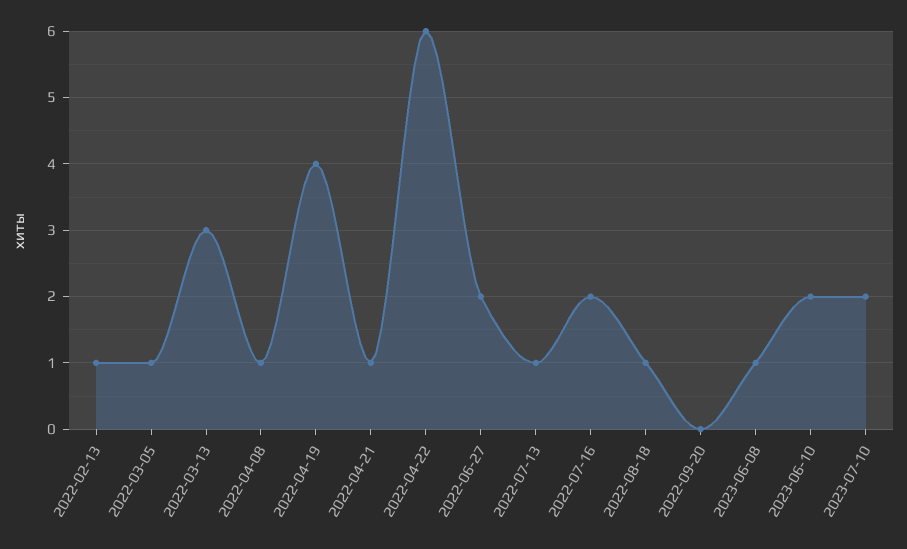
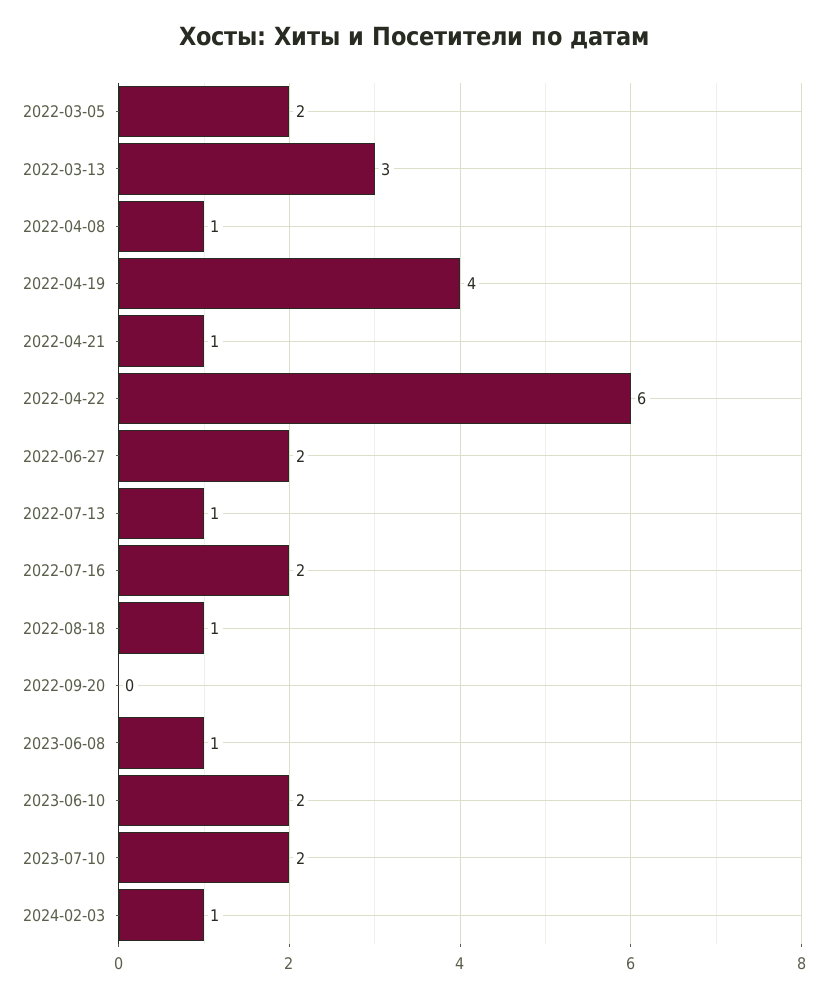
2022-02-13: 1 -> none
2022-03-05: 1 -> 2
2024-02-03: none -> 1

